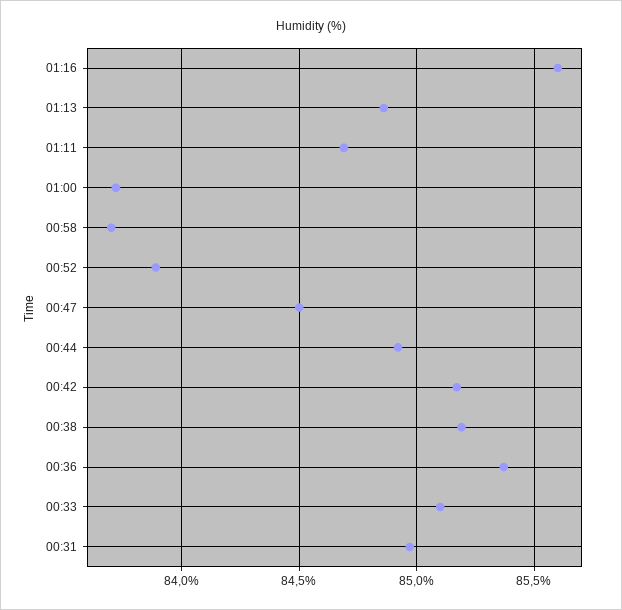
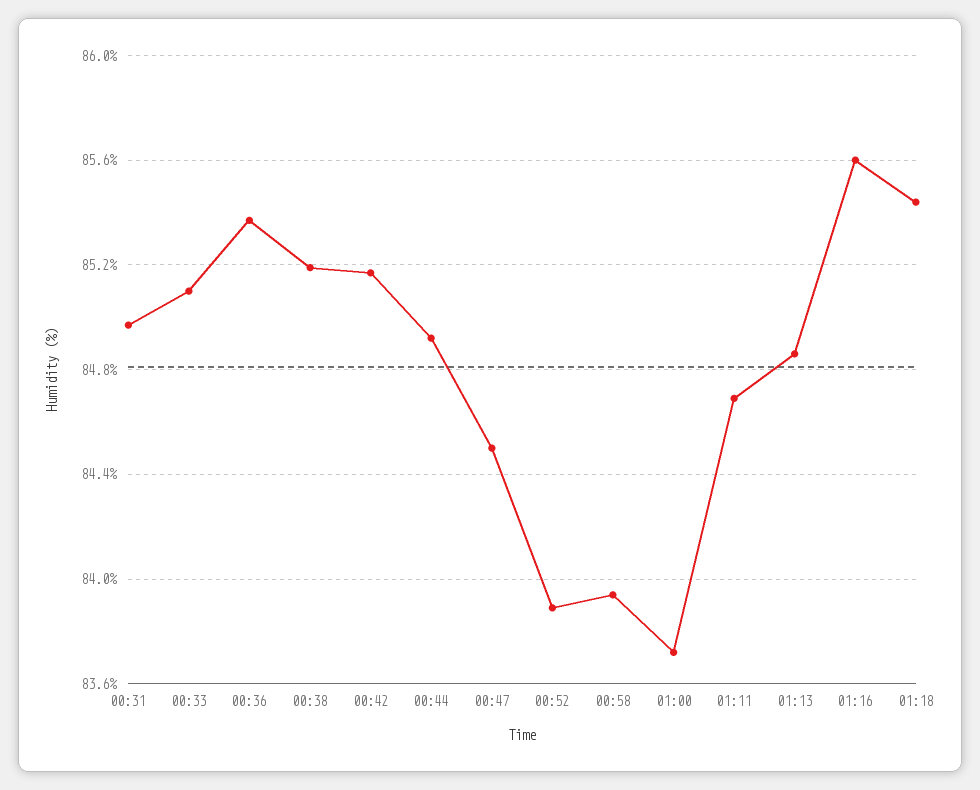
00:58: 83.7 -> 83.95
01:18: none -> 85.45

